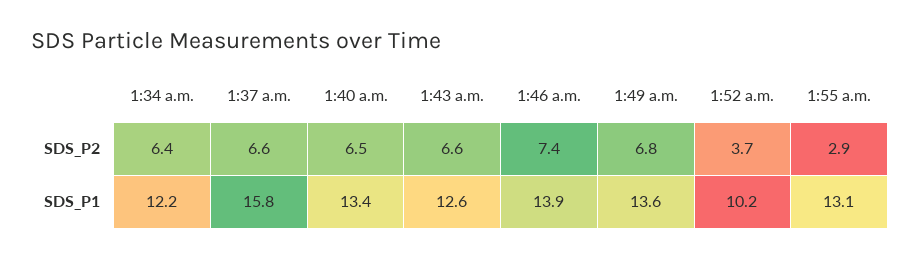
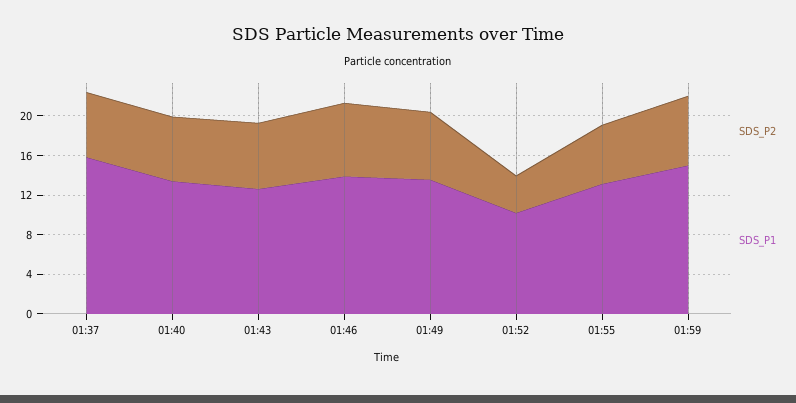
SDS_P2, 1:34 a.m.: 6.4 -> none
SDS_P2, 1:55 a.m.: 2.9 -> 6
SDS_P1, 1:34 a.m.: 12.2 -> none
SDS_P2, 01:59: none -> 7
SDS_P1, 01:59: none -> 15

